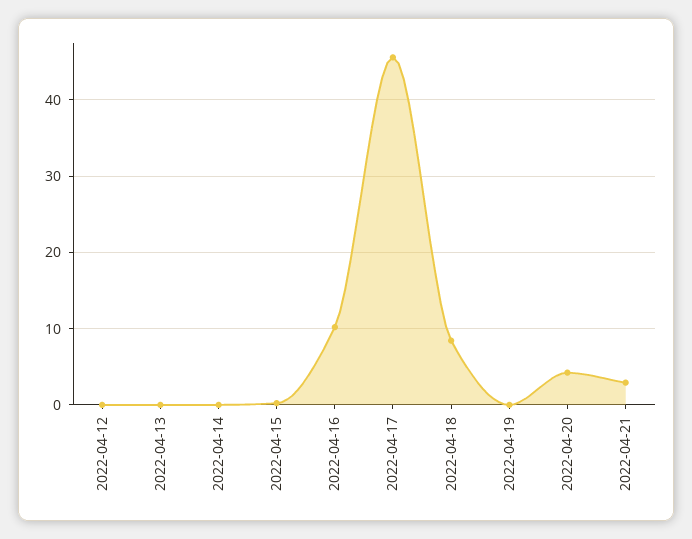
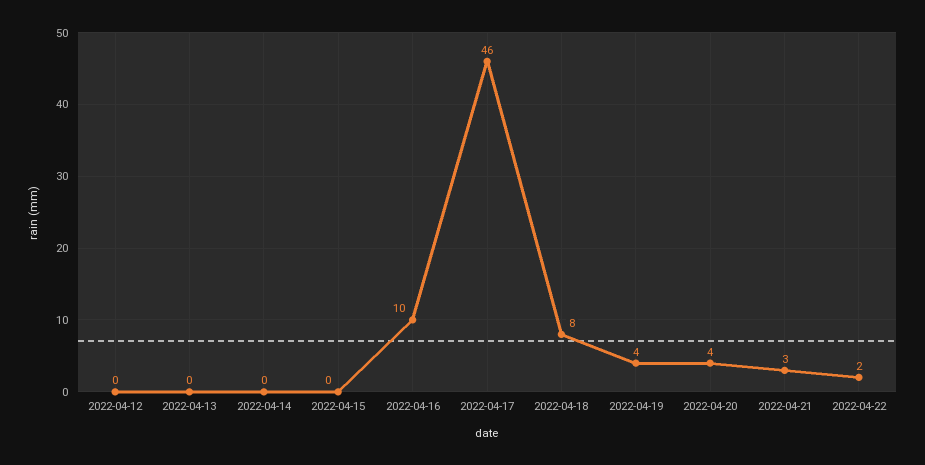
2022-04-19: 0 -> 4
2022-04-22: none -> 2

